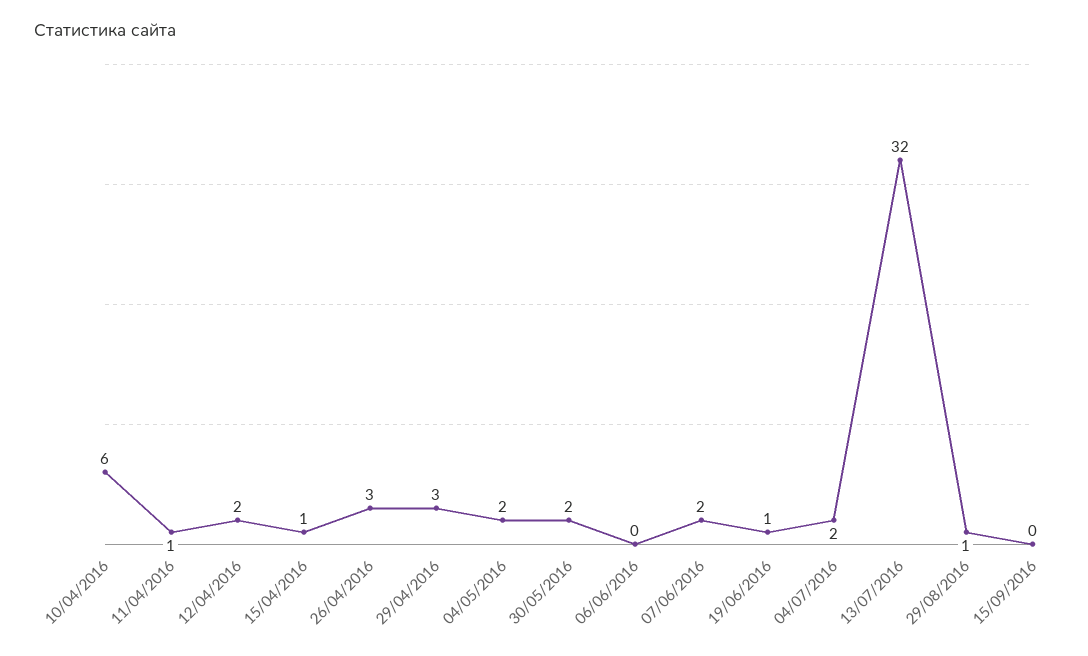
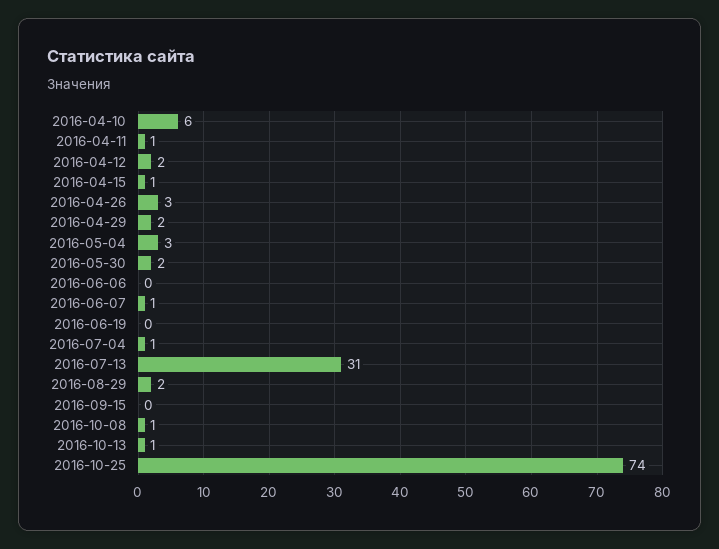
29/04/2016: 3 -> 2
04/05/2016: 2 -> 3
07/06/2016: 2 -> 1
19/06/2016: 1 -> 0
04/07/2016: 2 -> 1
13/07/2016: 32 -> 31
29/08/2016: 1 -> 2
2016-10-08: none -> 1
2016-10-13: none -> 1
2016-10-25: none -> 74

